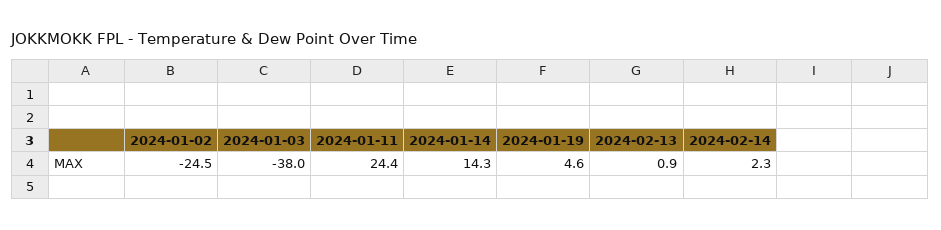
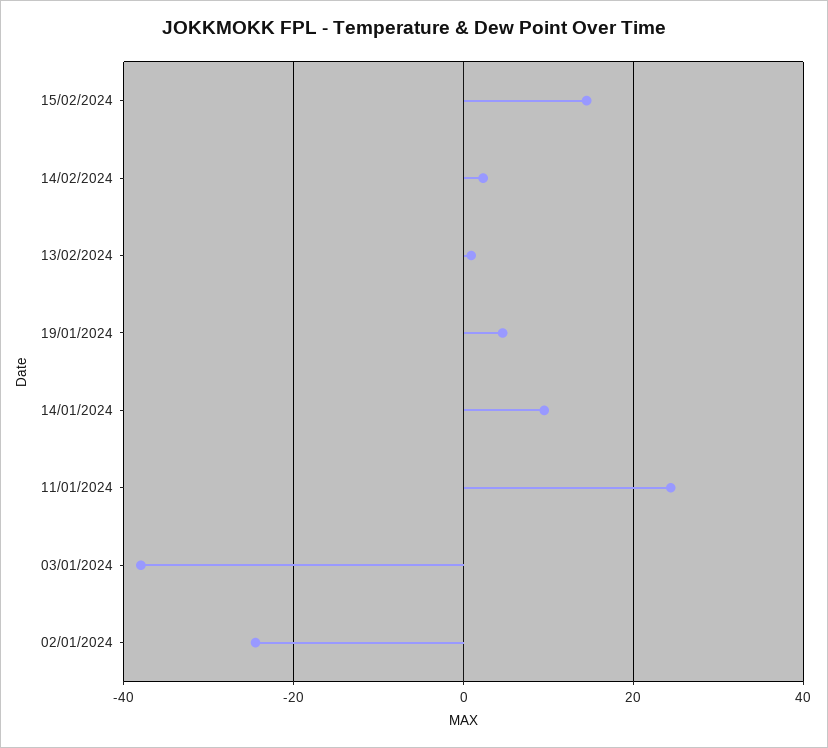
2024-01-14: 14.3 -> 10
15/02/2024: none -> 14

